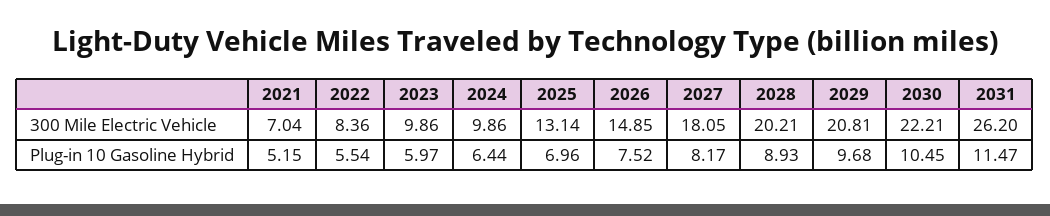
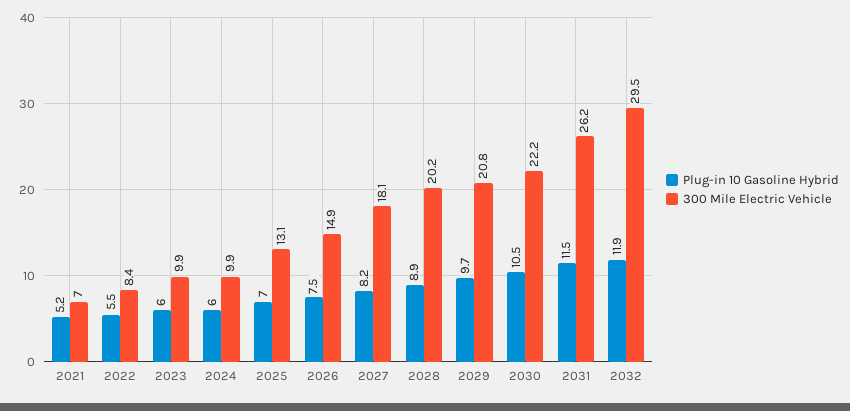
Plug-in 10 Gasoline Hybrid, 2024: 6.44 -> 6
Plug-in 10 Gasoline Hybrid, 2032: none -> 11.9
300 Mile Electric Vehicle, 2032: none -> 29.5

